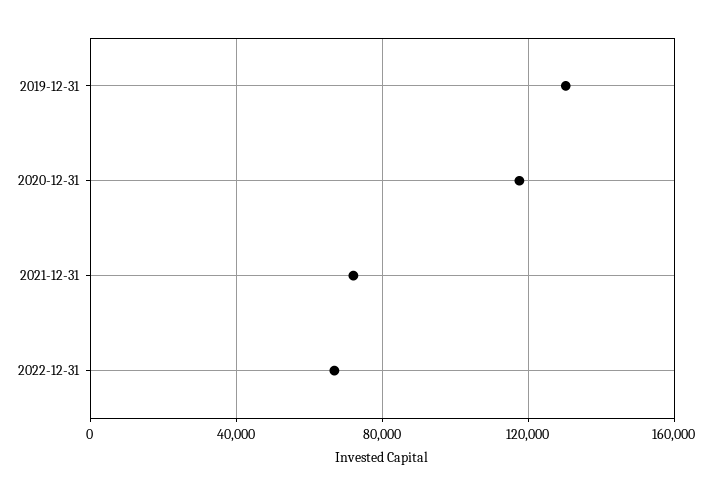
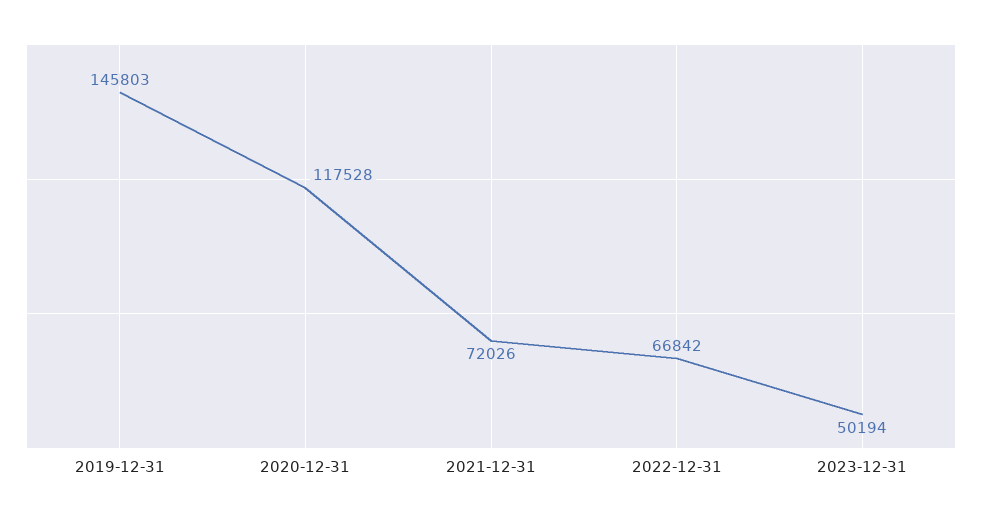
2019-12-31: 130000 -> 145803
2023-12-31: none -> 50194

